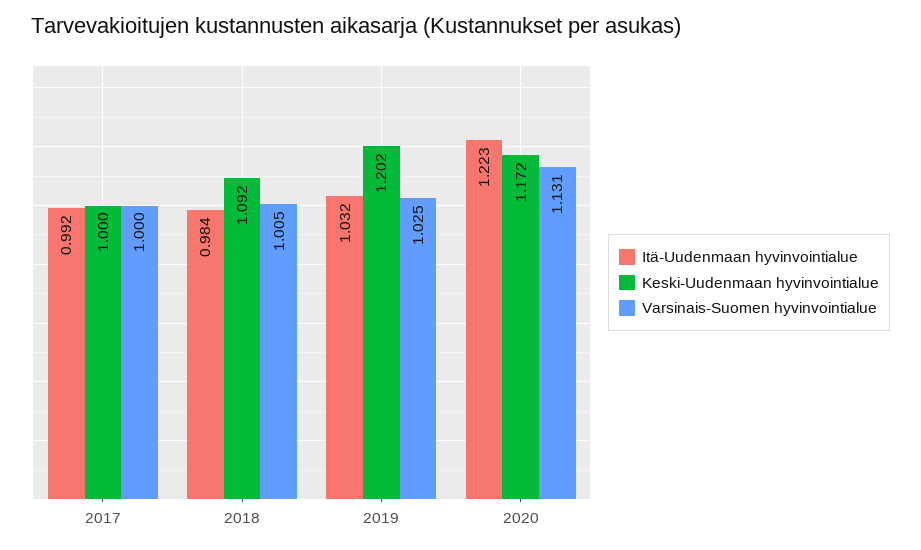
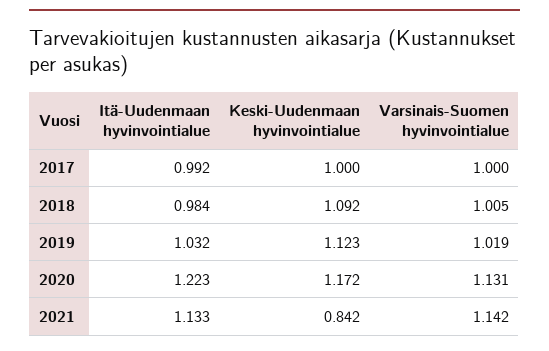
Keski-Uudenmaan hyvinvointialue, 2019: 1.202 -> 1.123
Varsinais-Suomen hyvinvointialue, 2019: 1.025 -> 1.019
Itä-Uudenmaan hyvinvointialue, 2021: none -> 1.133
Keski-Uudenmaan hyvinvointialue, 2021: none -> 0.842
Varsinais-Suomen hyvinvointialue, 2021: none -> 1.142

